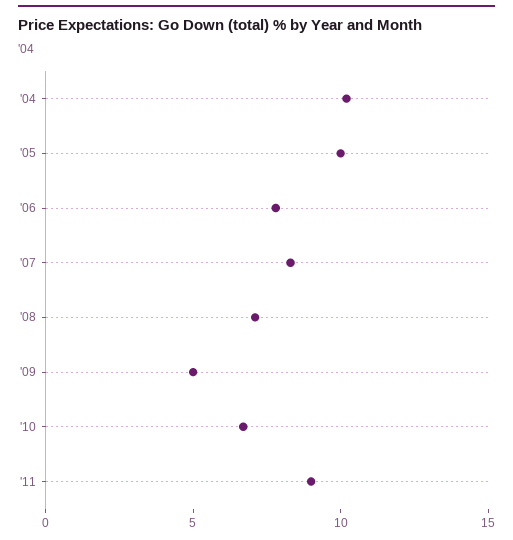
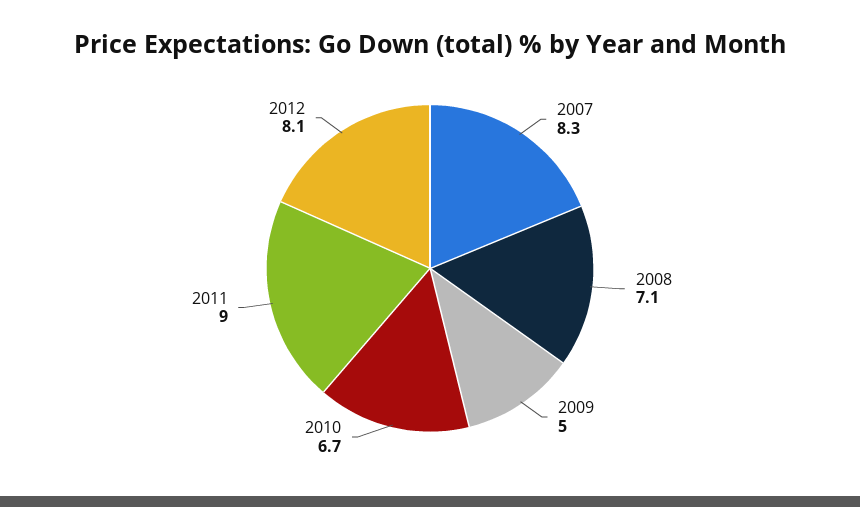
'04: 10 -> none
'05: 10 -> none
'06: 8 -> none
2012: none -> 8.1

